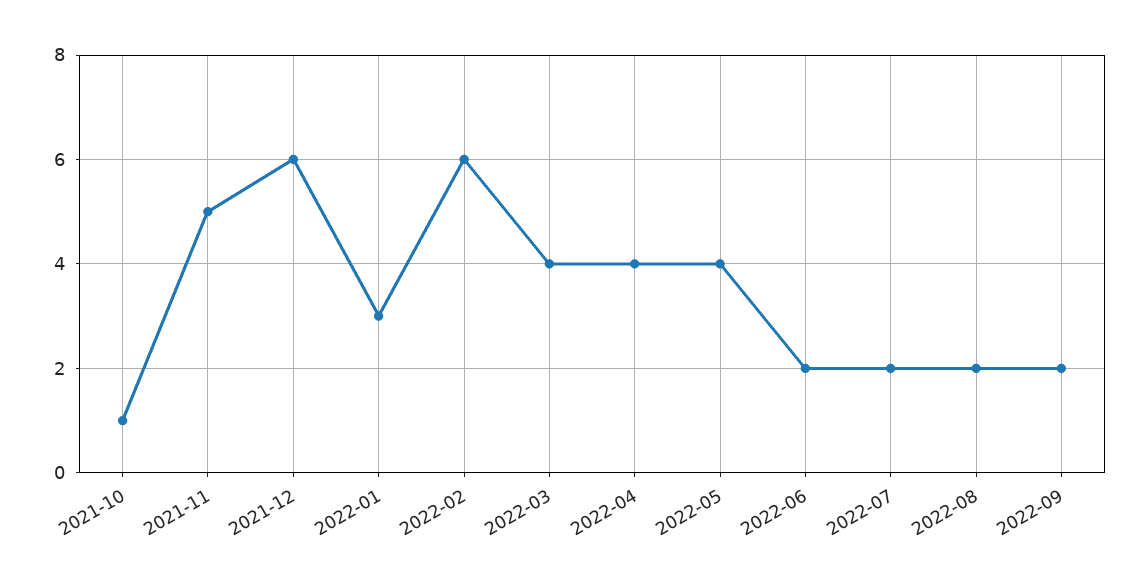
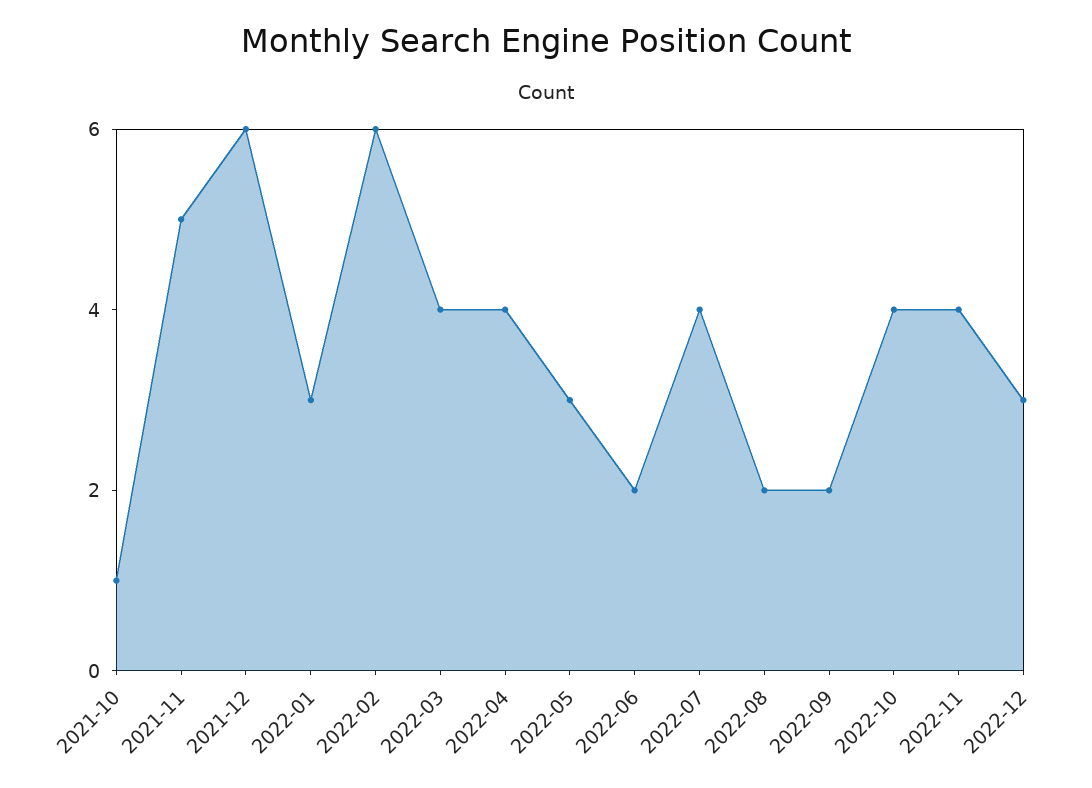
2022-05: 4 -> 3
2022-07: 2 -> 4
2022-10: none -> 4
2022-11: none -> 4
2022-12: none -> 3

